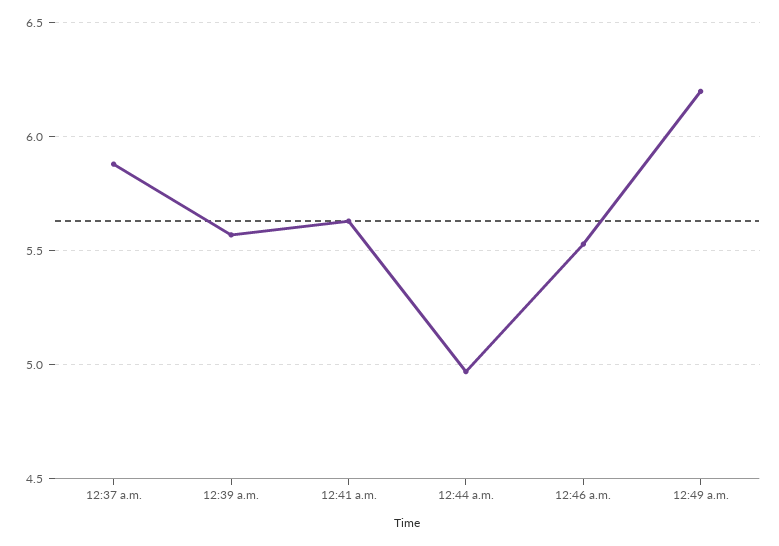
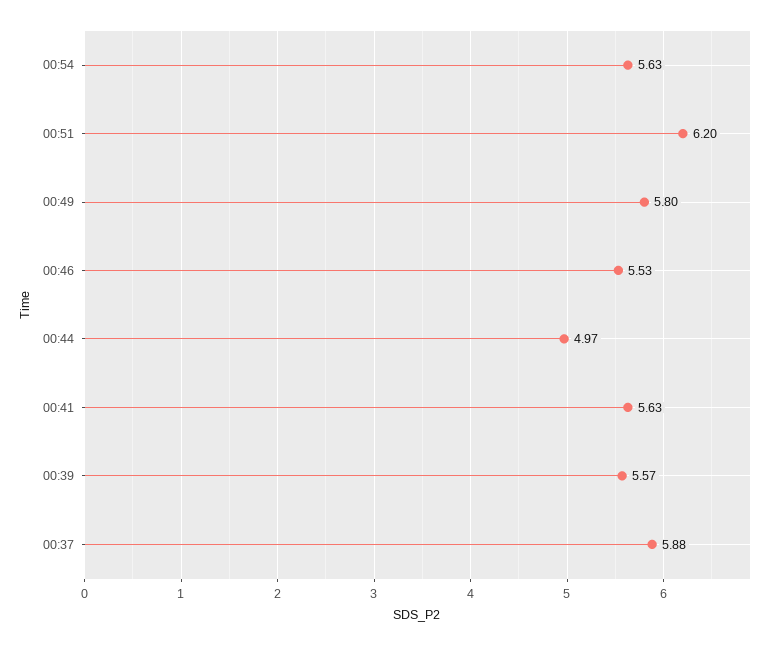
12:49 a.m.: 6.2 -> 5.8
00:54: none -> 5.63
00:51: none -> 6.2

